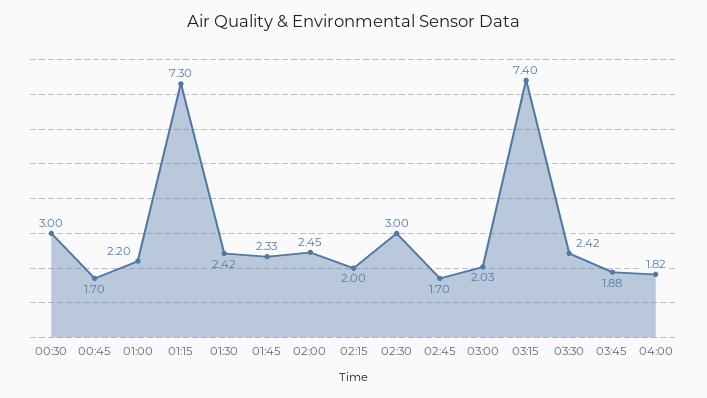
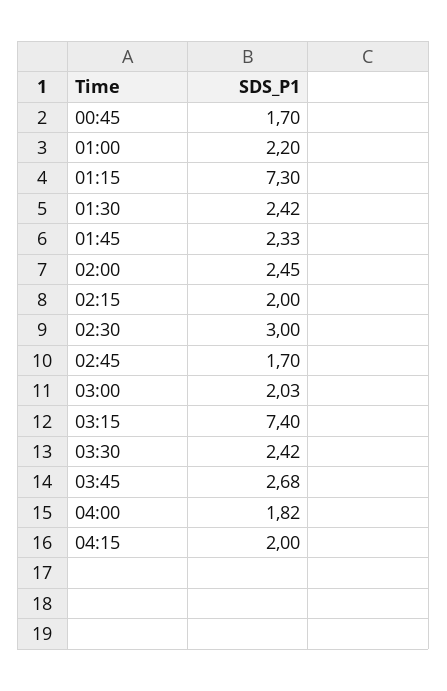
00:30: 3 -> none
03:45: 1.88 -> 2.68
04:15: none -> 2

